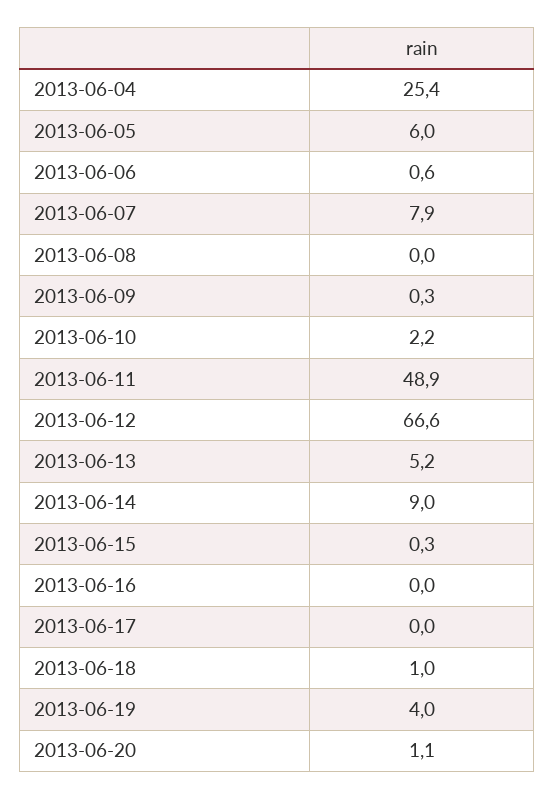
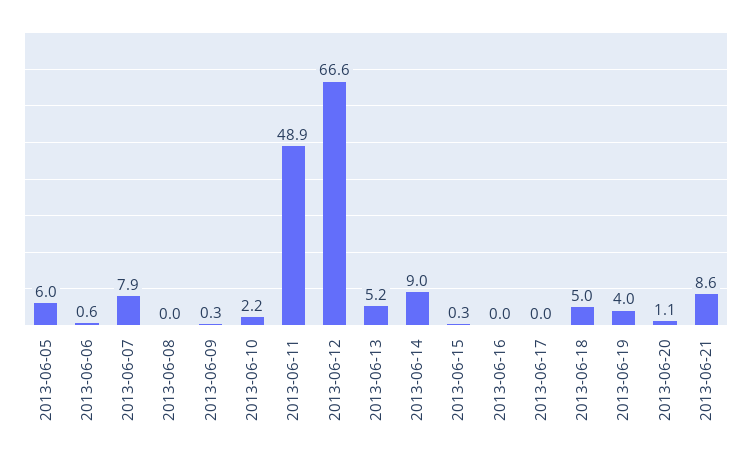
2013-06-04: 25.4 -> none
2013-06-18: 1 -> 5
2013-06-21: none -> 8.6

